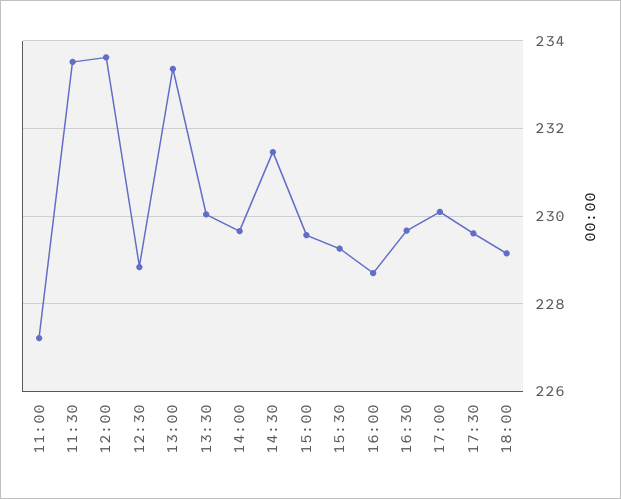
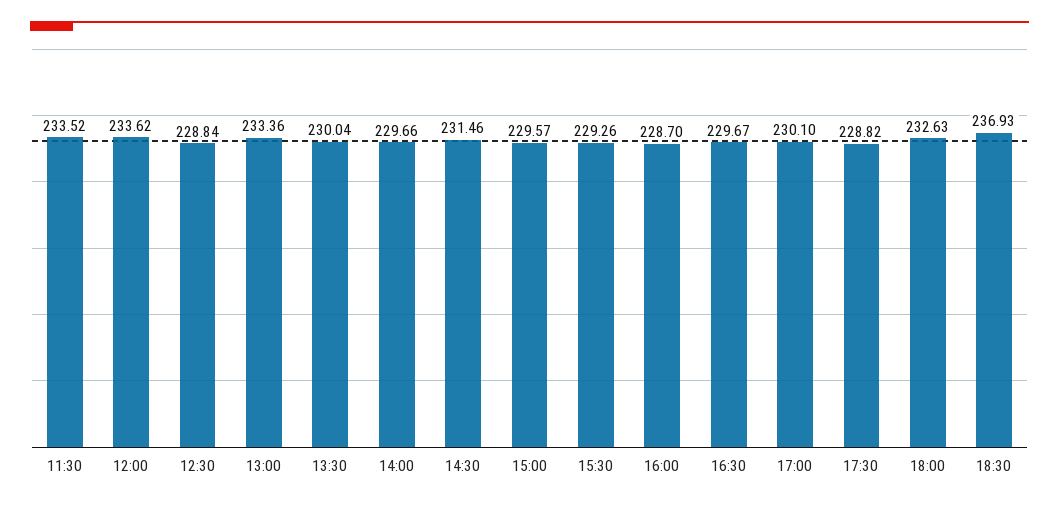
11:00: 227.2 -> none
17:30: 229.6 -> 228.82
18:00: 229.2 -> 232.63
18:30: none -> 236.93

